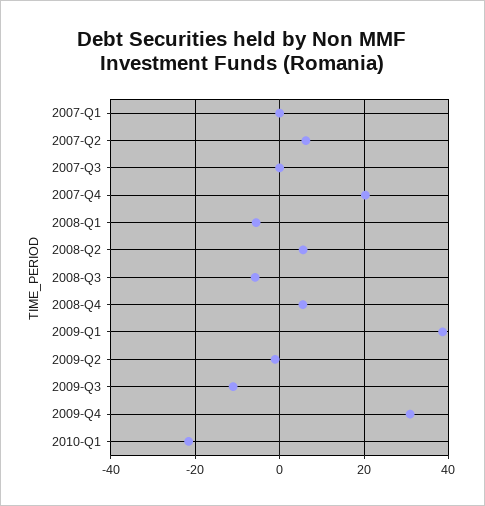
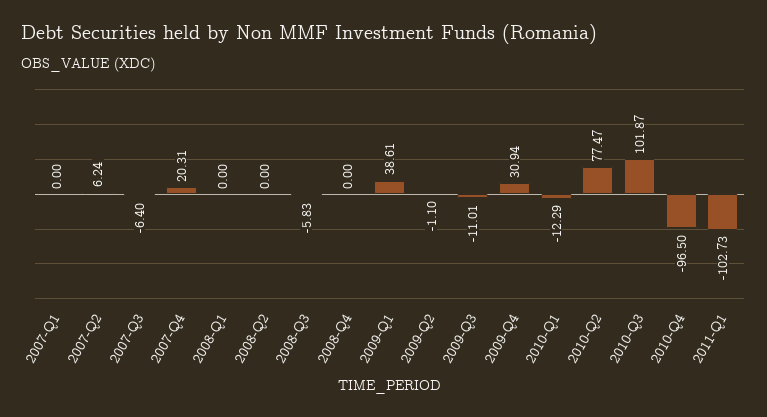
2007-Q3: 0 -> -6.4
2008-Q1: -6 -> 0
2008-Q2: 6 -> 0
2008-Q4: 6 -> 0
2010-Q1: -22 -> -12.29
2010-Q2: none -> 77.47
2010-Q3: none -> 101.87
2010-Q4: none -> -96.5
2011-Q1: none -> -102.73

